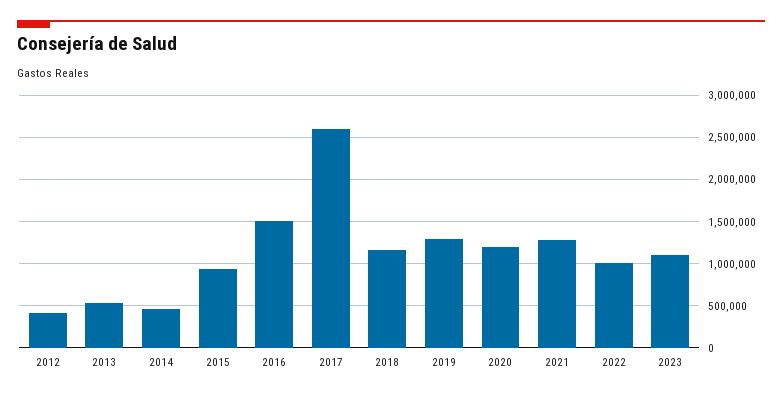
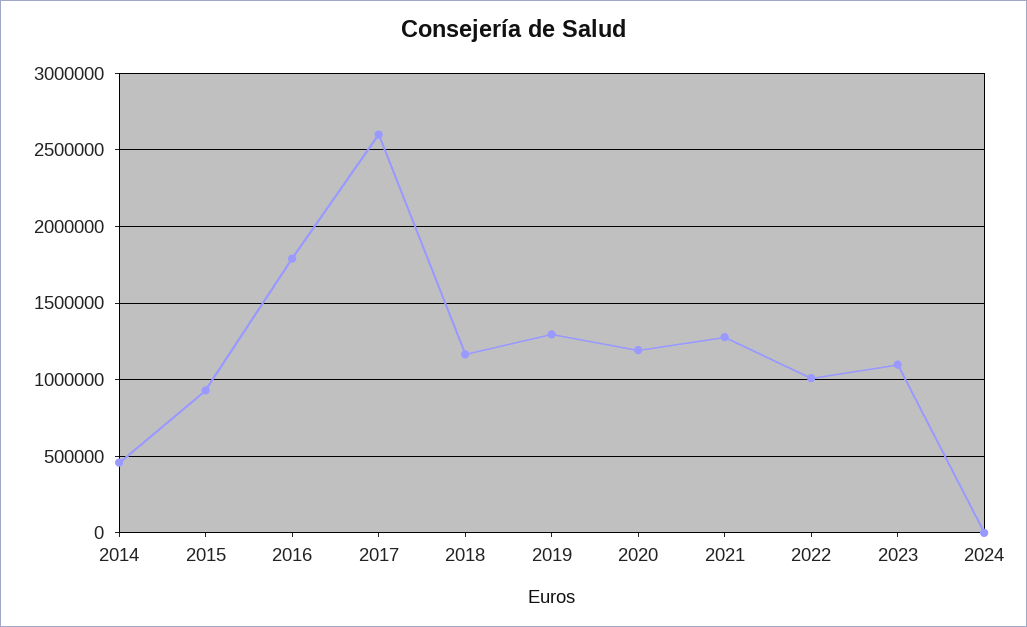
2012: 400000 -> none
2013: 500000 -> none
2016: 1500000 -> 1800000
2024: none -> 0

